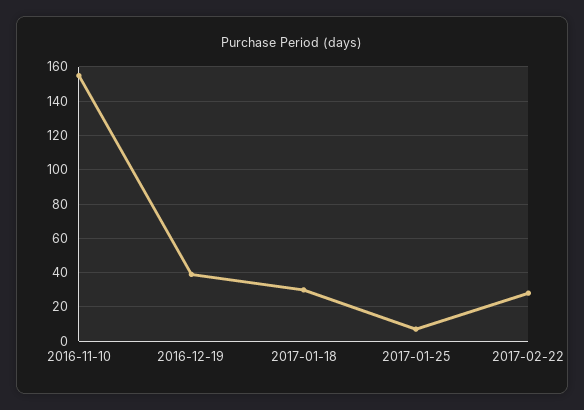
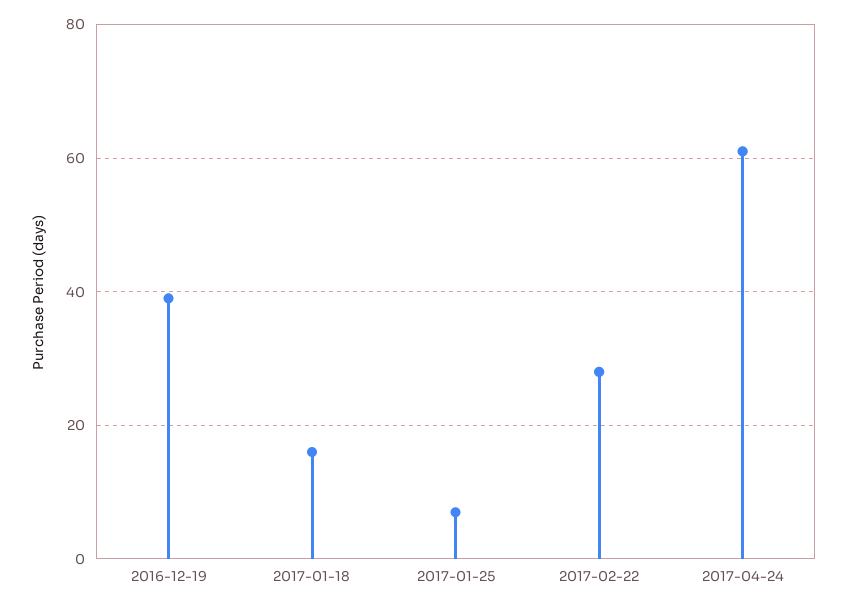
2016-11-10: 155 -> none
2017-01-18: 30 -> 15
2017-04-24: none -> 60

